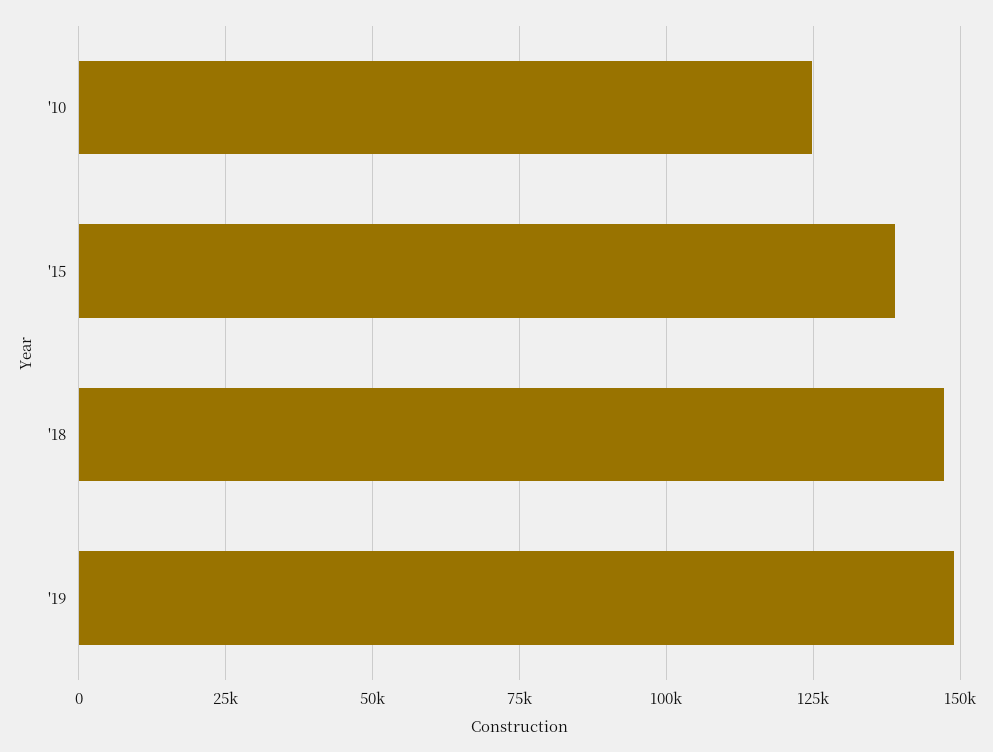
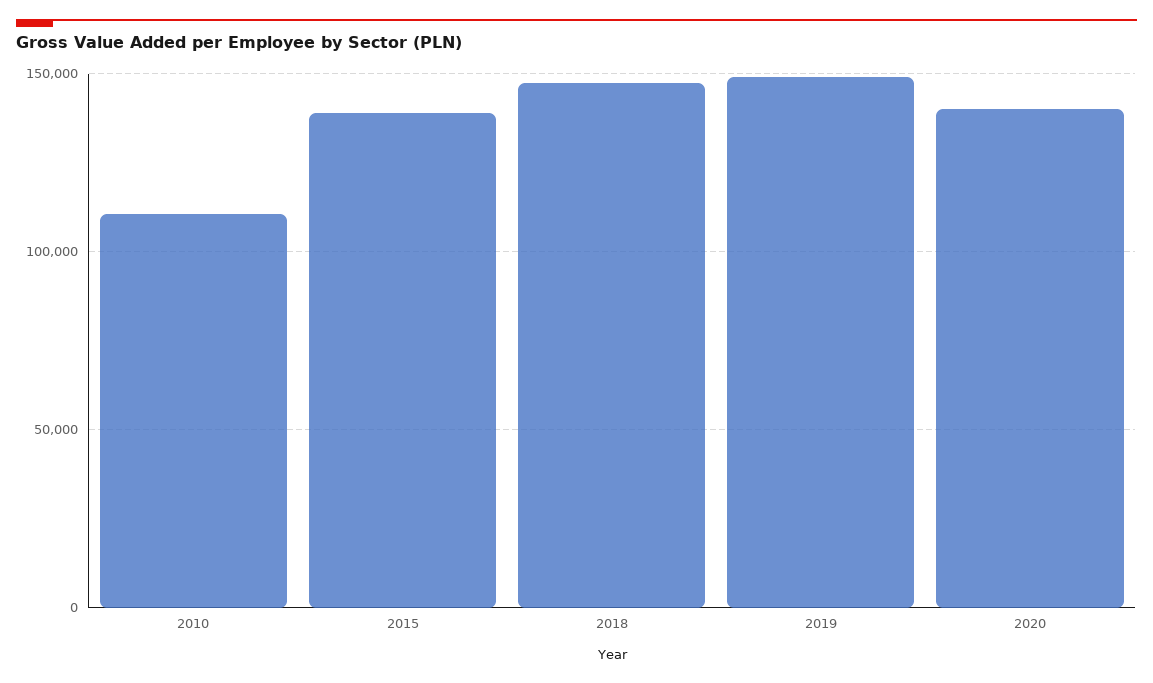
'10: 125000 -> 110000
2020: none -> 140000

